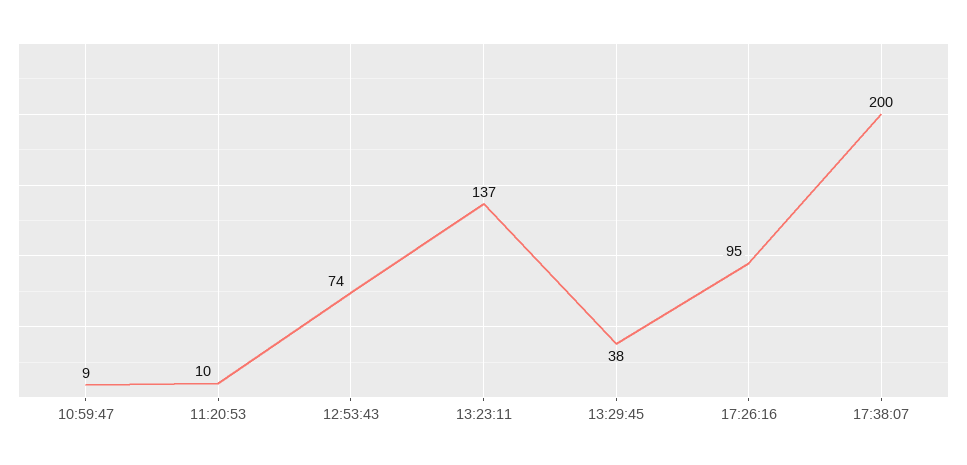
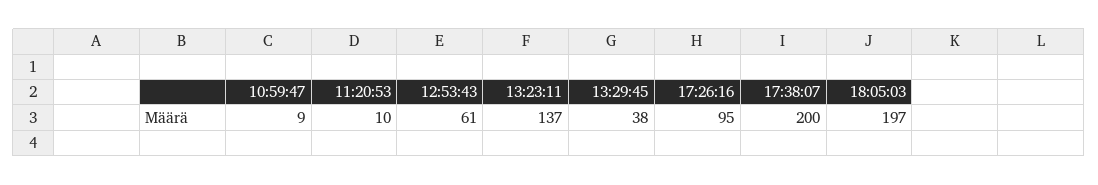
12:53:43: 74 -> 61
18:05:03: none -> 197

